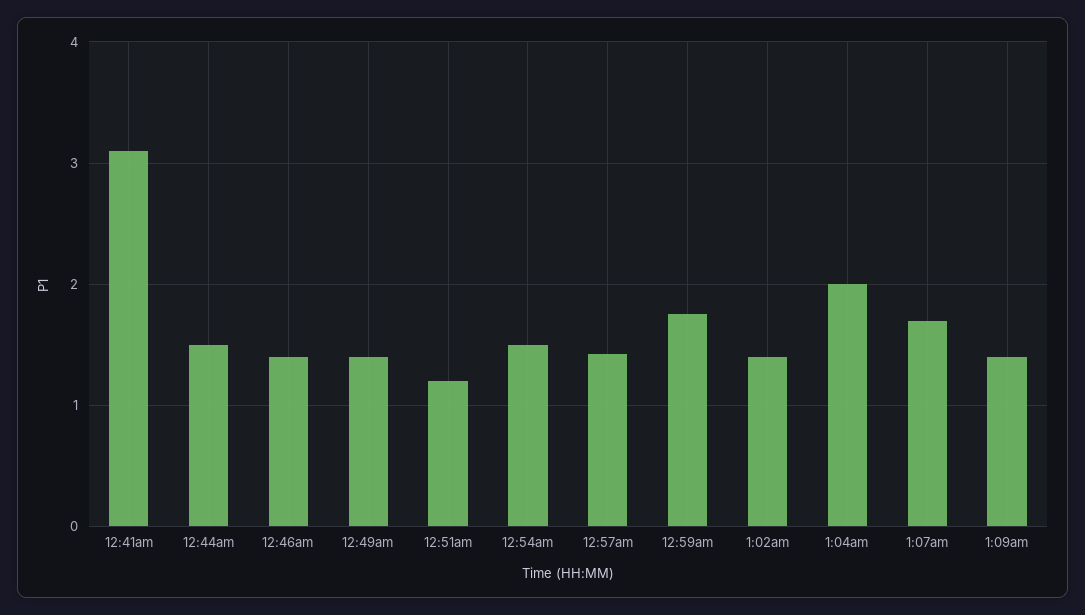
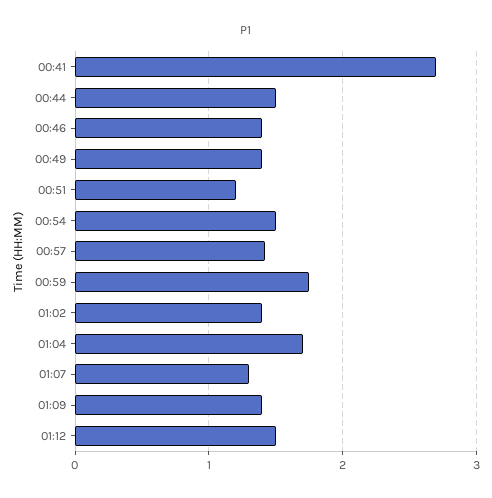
12:41am: 3.1 -> 2.7
1:04am: 2 -> 1.7
1:07am: 1.7 -> 1.3
01:12: none -> 1.5

